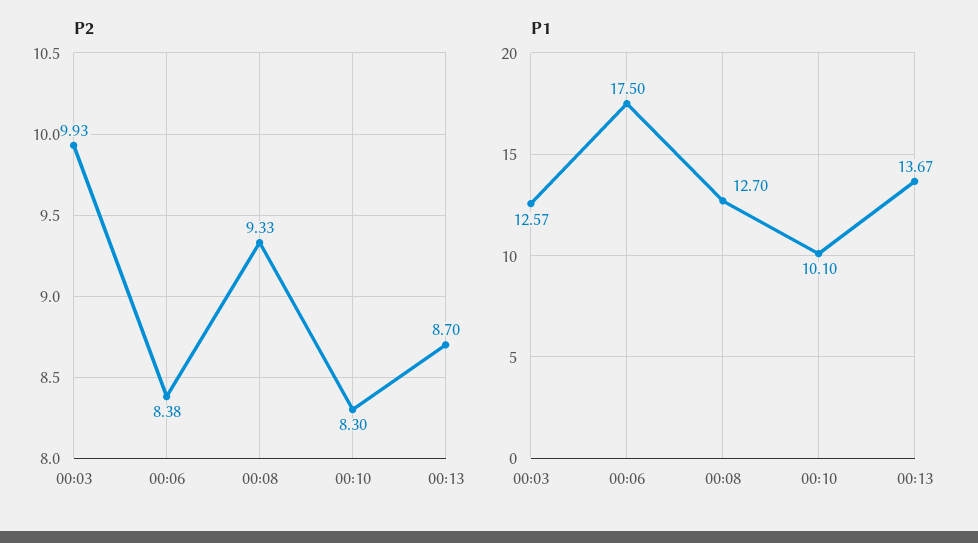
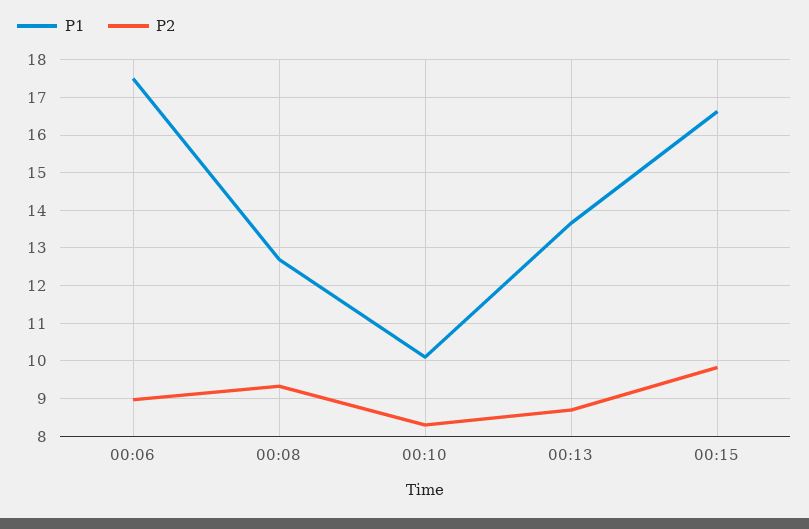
P2, 00:03: 9.93 -> none
P2, 00:06: 8.38 -> 9
P1, 00:03: 12.57 -> none
P1, 00:15: none -> 16.6
P2, 00:15: none -> 9.8

